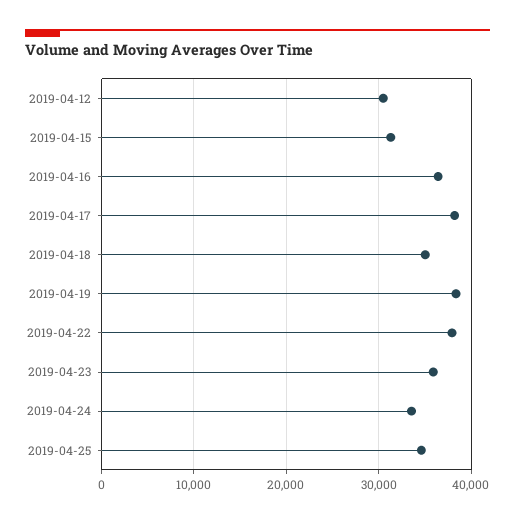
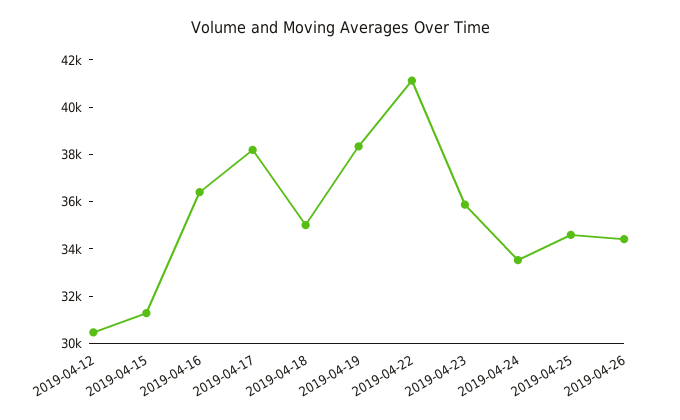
2019-04-22: 38000 -> 41000
2019-04-26: none -> 34500

